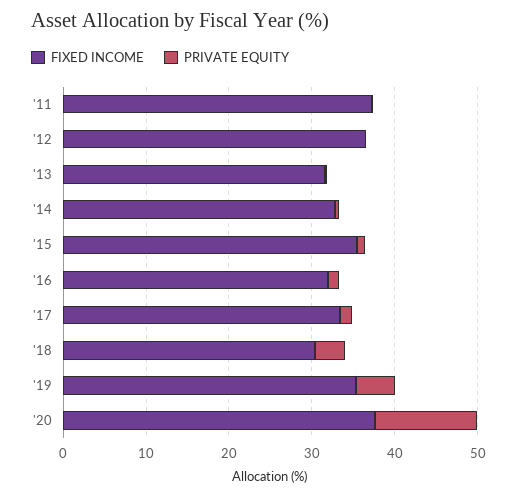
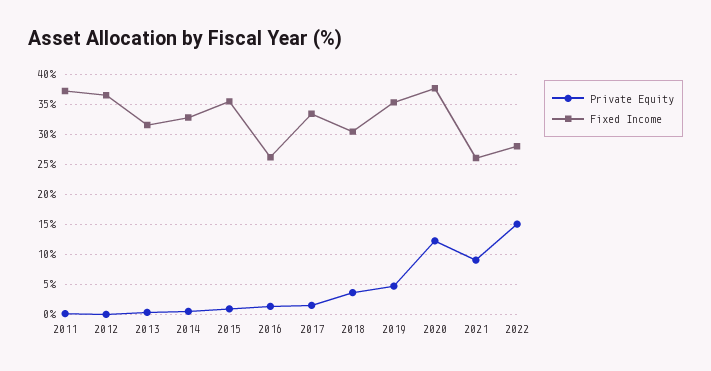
FIXED INCOME, '16: 32 -> 26
PRIVATE EQUITY, 2021: none -> 9
FIXED INCOME, 2021: none -> 26
PRIVATE EQUITY, 2022: none -> 15
FIXED INCOME, 2022: none -> 28

